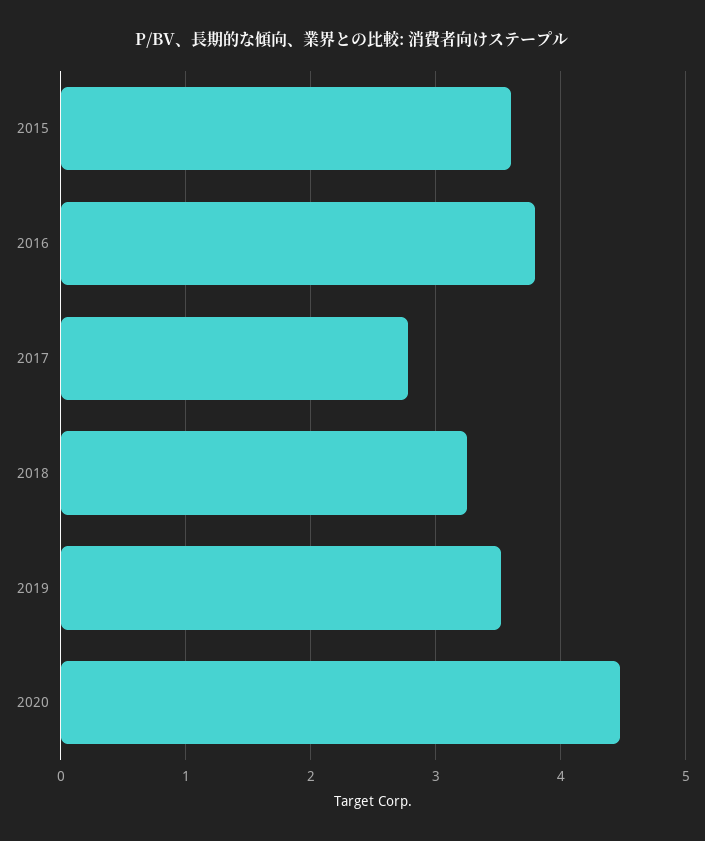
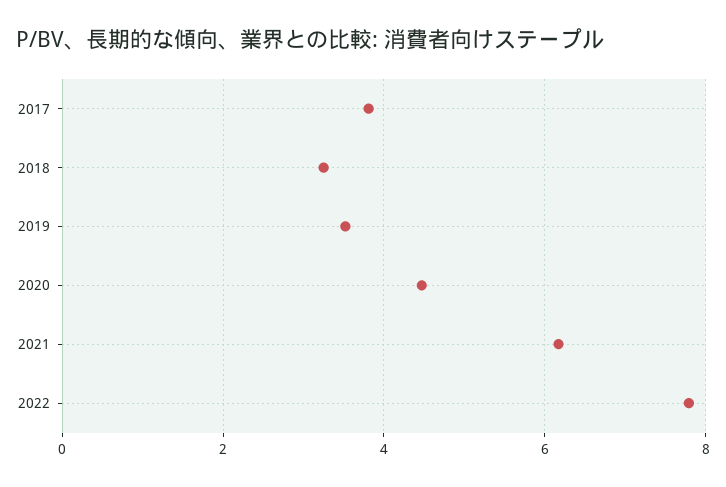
2015: 3.6 -> none
2016: 3.8 -> none
2017: 2.8 -> 3.8
2021: none -> 6.2
2022: none -> 7.8

